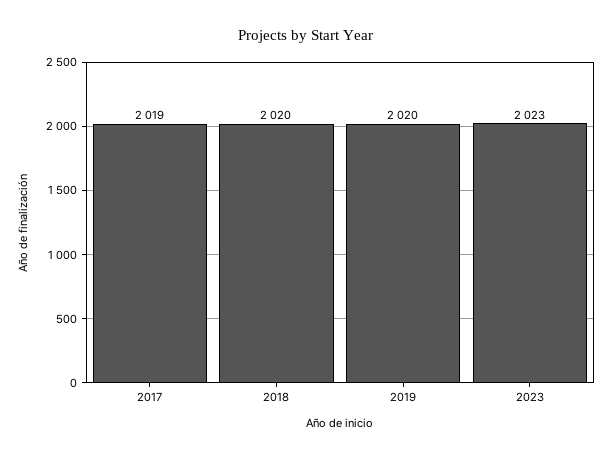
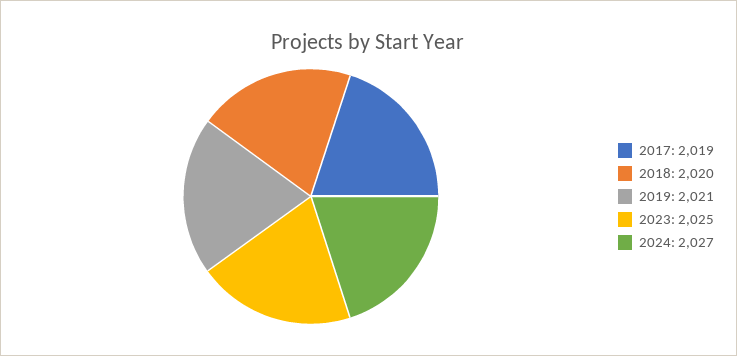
2019: 2020 -> 2021
2023: 2023 -> 2025
2024: none -> 2027

